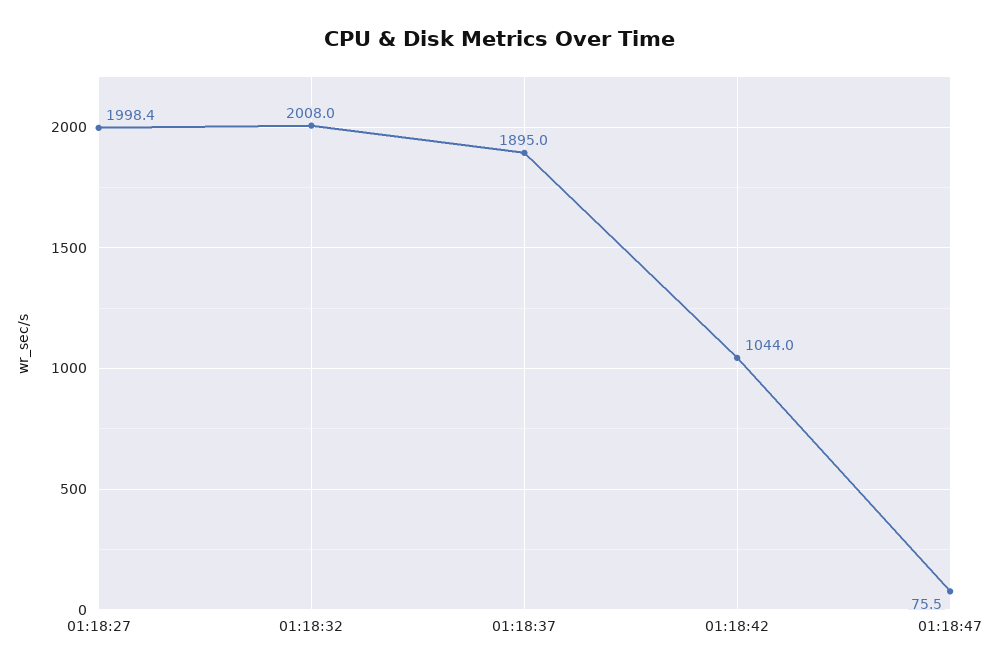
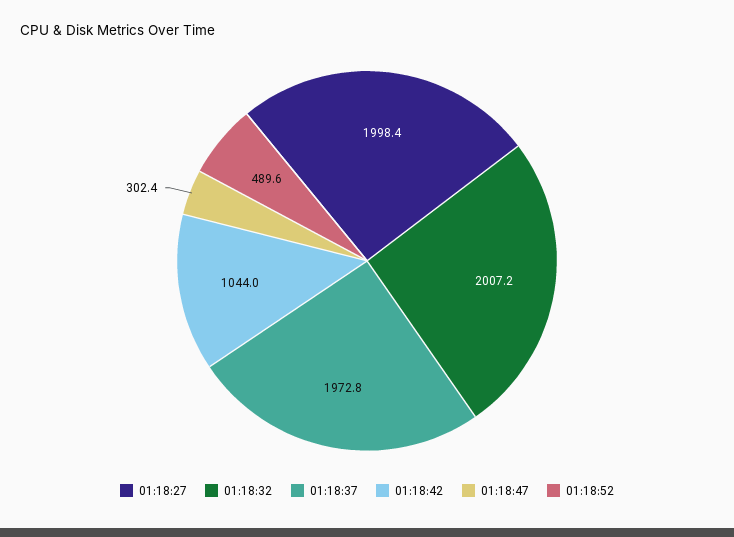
01:18:32: 2008 -> 2007.2
01:18:37: 1895 -> 1972.8
01:18:47: 75.5 -> 302.4
01:18:52: none -> 489.6

